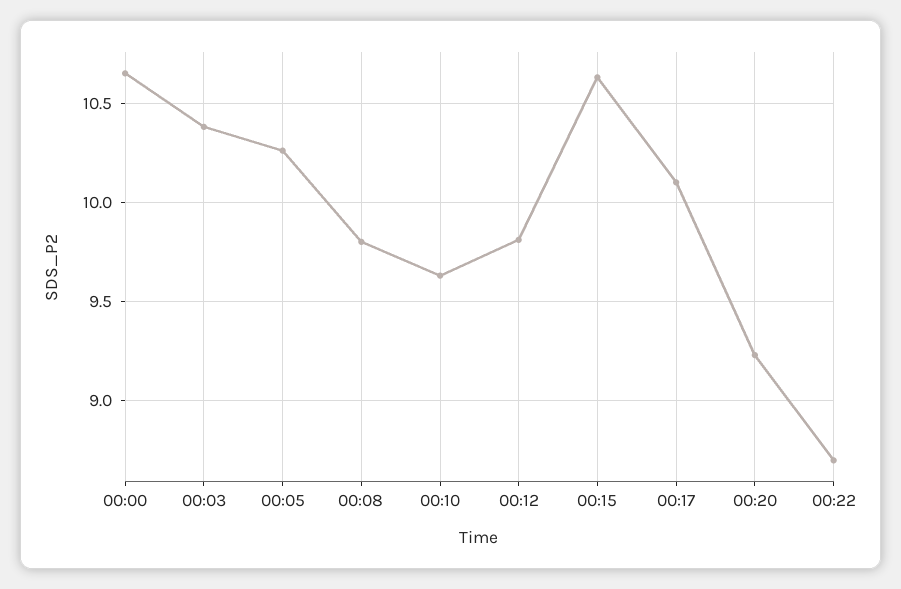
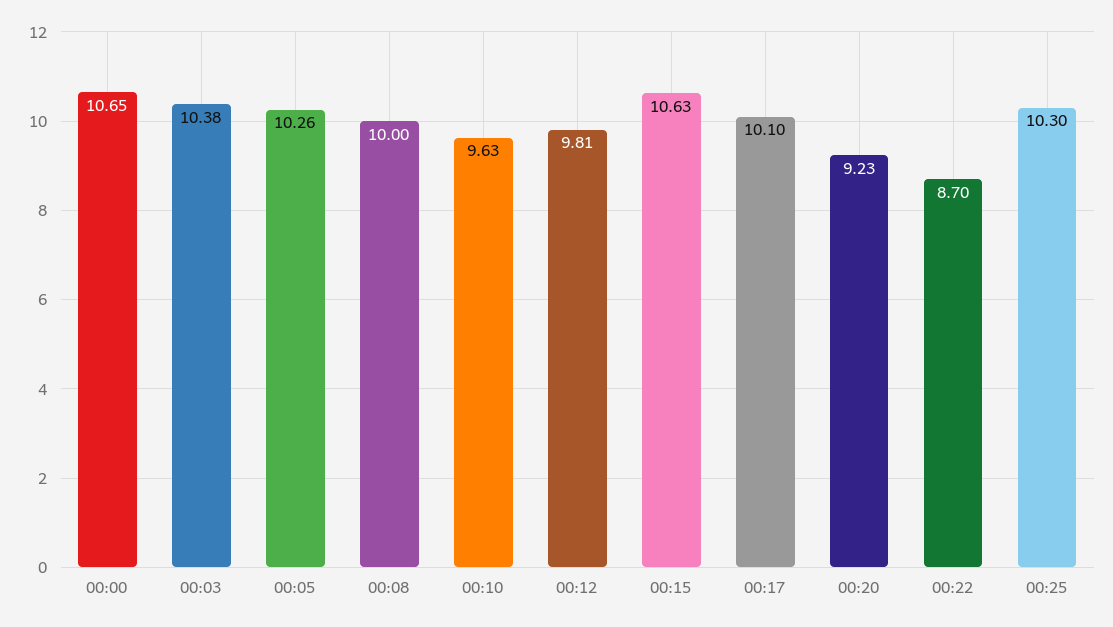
00:08: 9.8 -> 10
00:25: none -> 10.3

